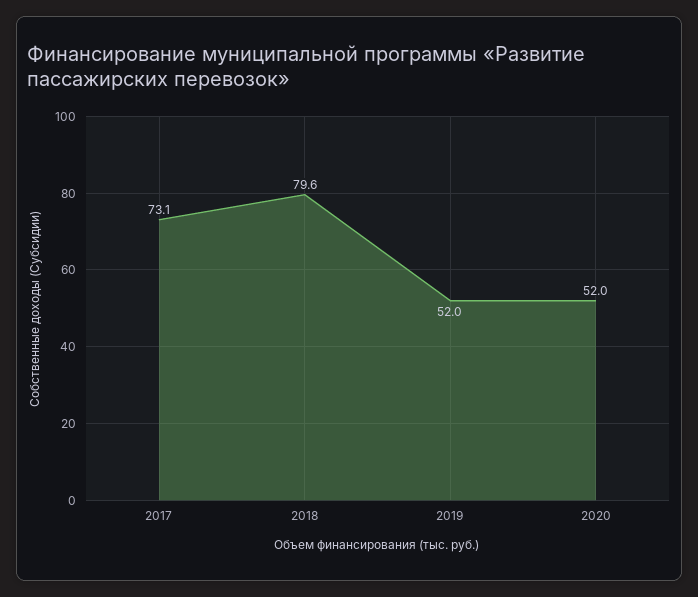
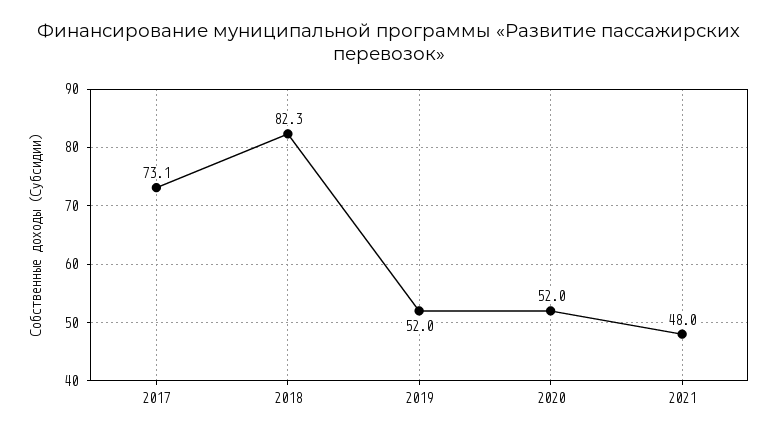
2018: 79.6 -> 82.3
2021: none -> 48

